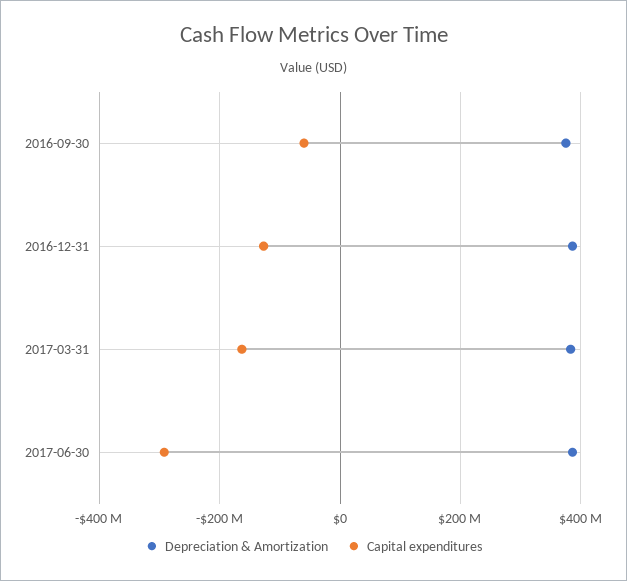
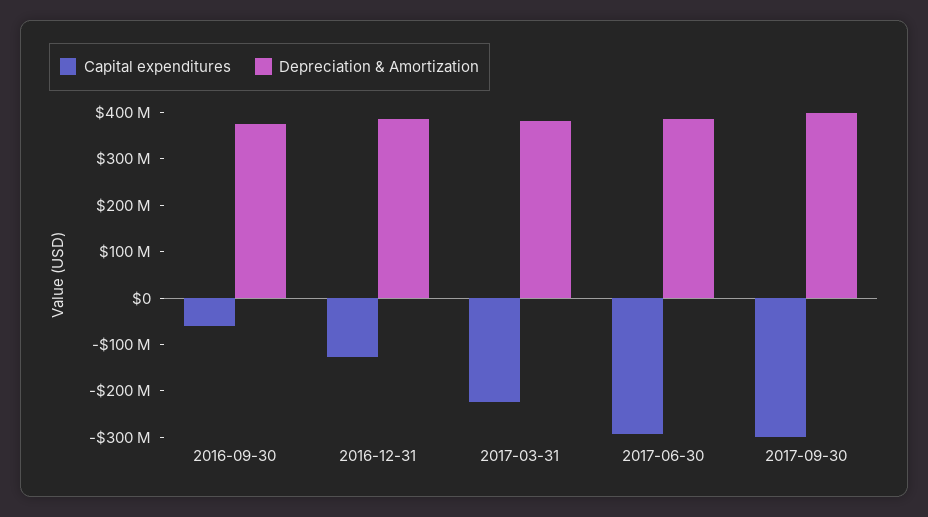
Capital expenditures, 2017-03-31: -160000000 -> -220000000
Capital expenditures, 2017-09-30: none -> -300000000
Depreciation & Amortization, 2017-09-30: none -> 400000000

